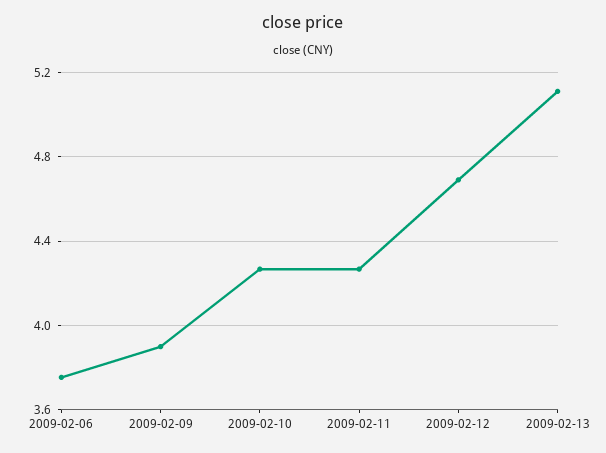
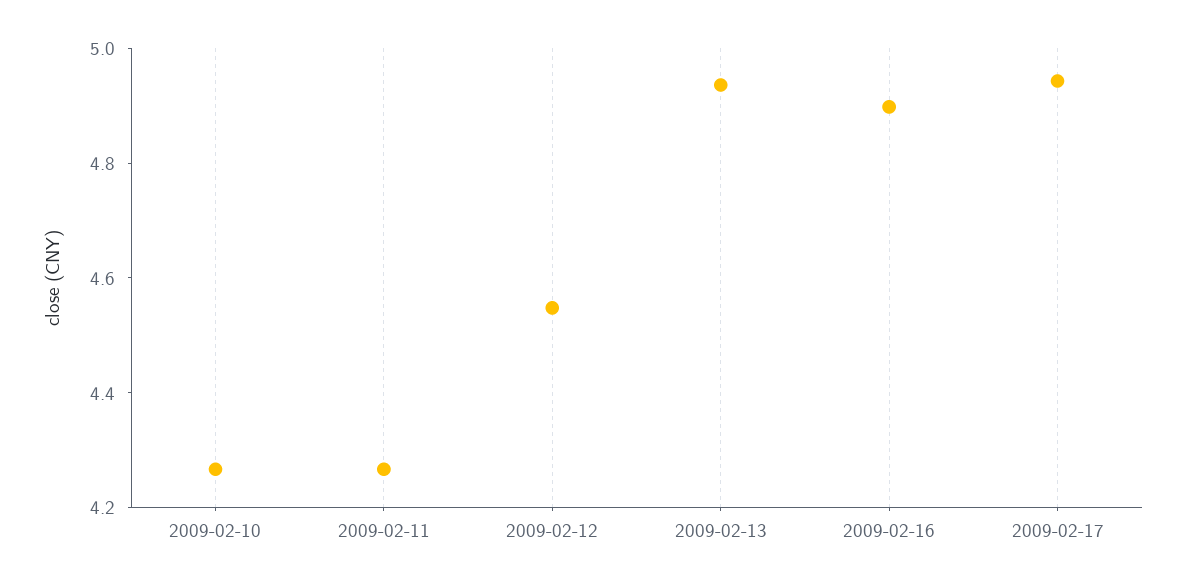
2009-02-06: 3.75 -> none
2009-02-09: 3.9 -> none
2009-02-12: 4.7 -> 4.55
2009-02-13: 5.1 -> 4.95
2009-02-16: none -> 4.9
2009-02-17: none -> 4.95

